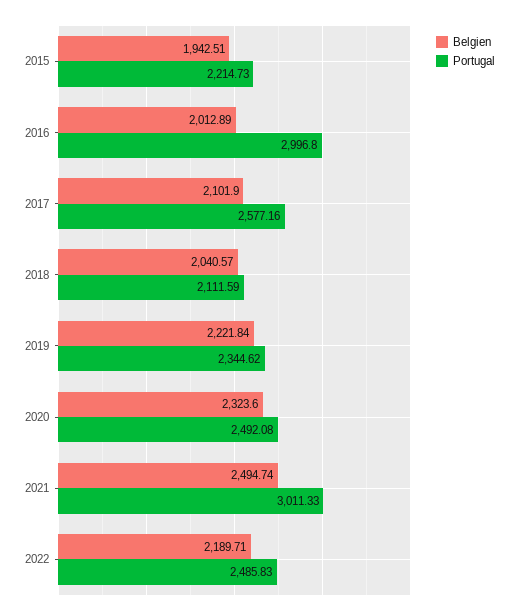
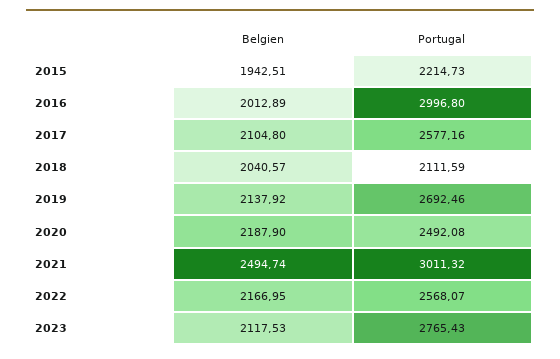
Belgien, 2017: 2101.9 -> 2104.8
Belgien, 2019: 2221.84 -> 2137.92
Portugal, 2019: 2344.62 -> 2692.46
Belgien, 2020: 2323.6 -> 2187.9
Portugal, 2021: 3011.33 -> 3011.32
Belgien, 2022: 2189.71 -> 2166.95
Portugal, 2022: 2485.83 -> 2568.07
Belgien, 2023: none -> 2117.53
Portugal, 2023: none -> 2765.43

